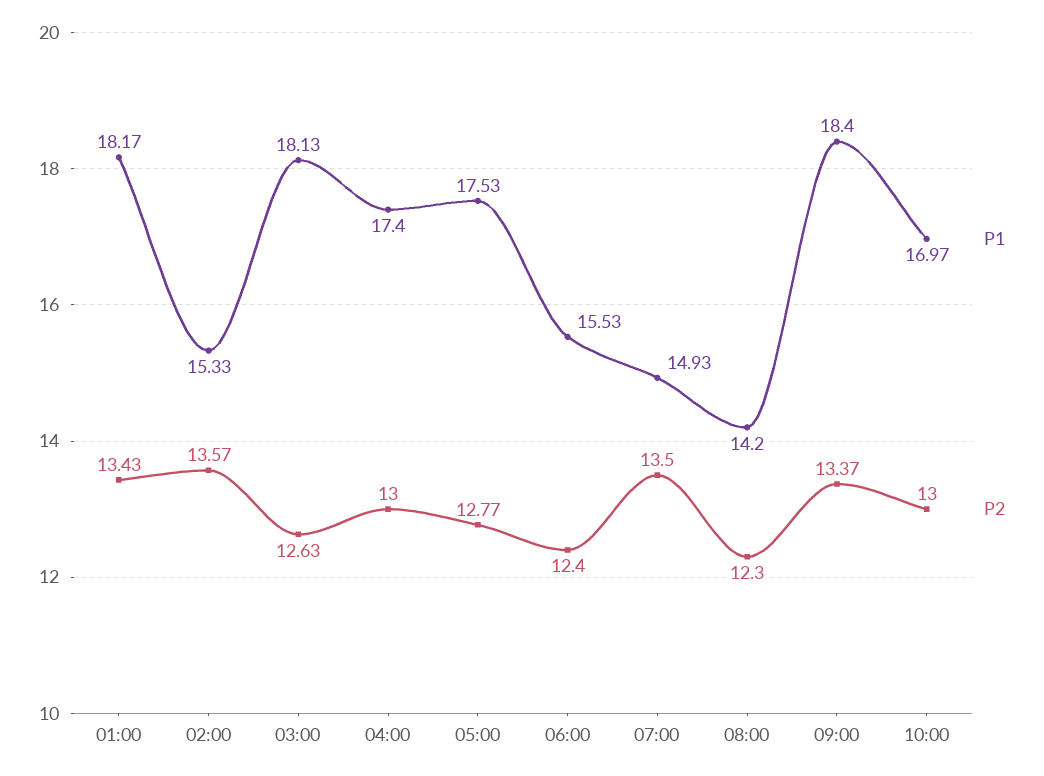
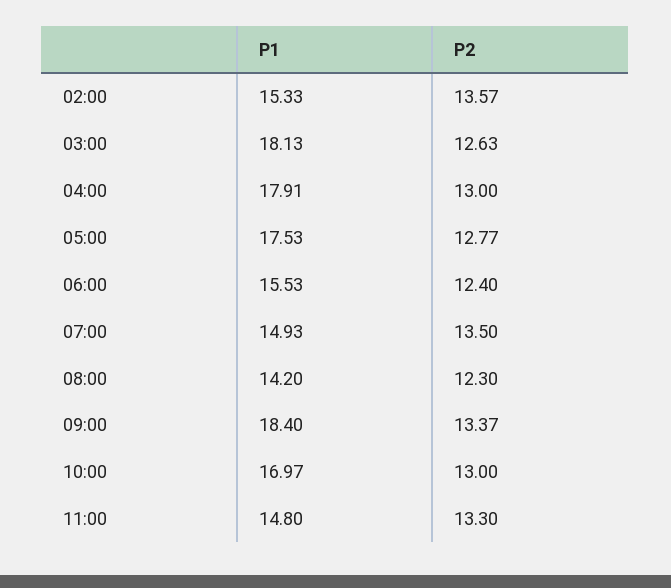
P1, 01:00: 18.17 -> none
P2, 01:00: 13.43 -> none
P1, 04:00: 17.4 -> 17.91
P1, 11:00: none -> 14.8
P2, 11:00: none -> 13.3

